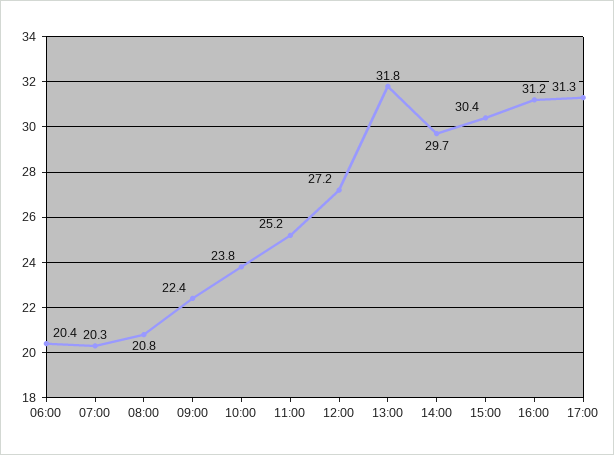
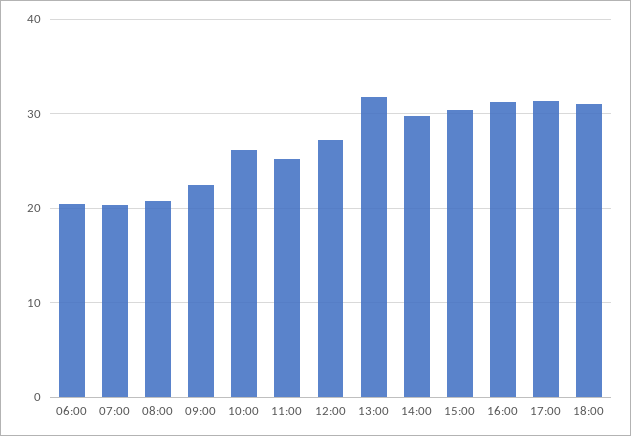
10:00: 23.8 -> 26
18:00: none -> 31

